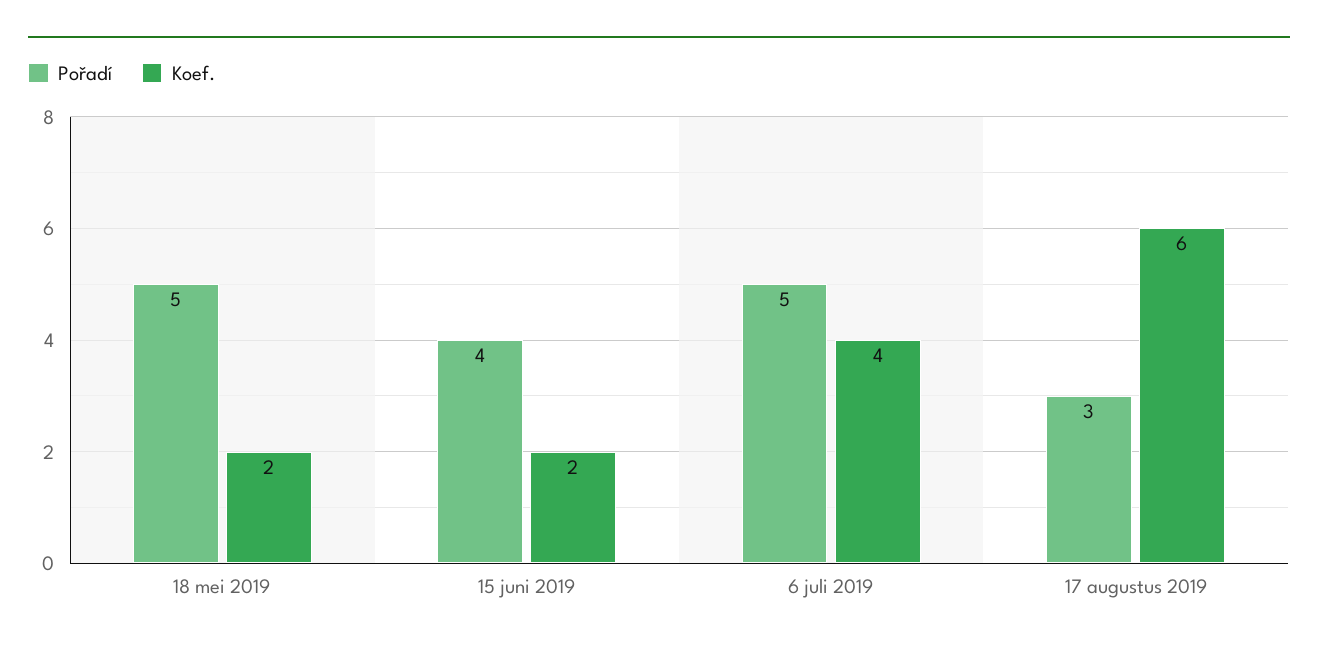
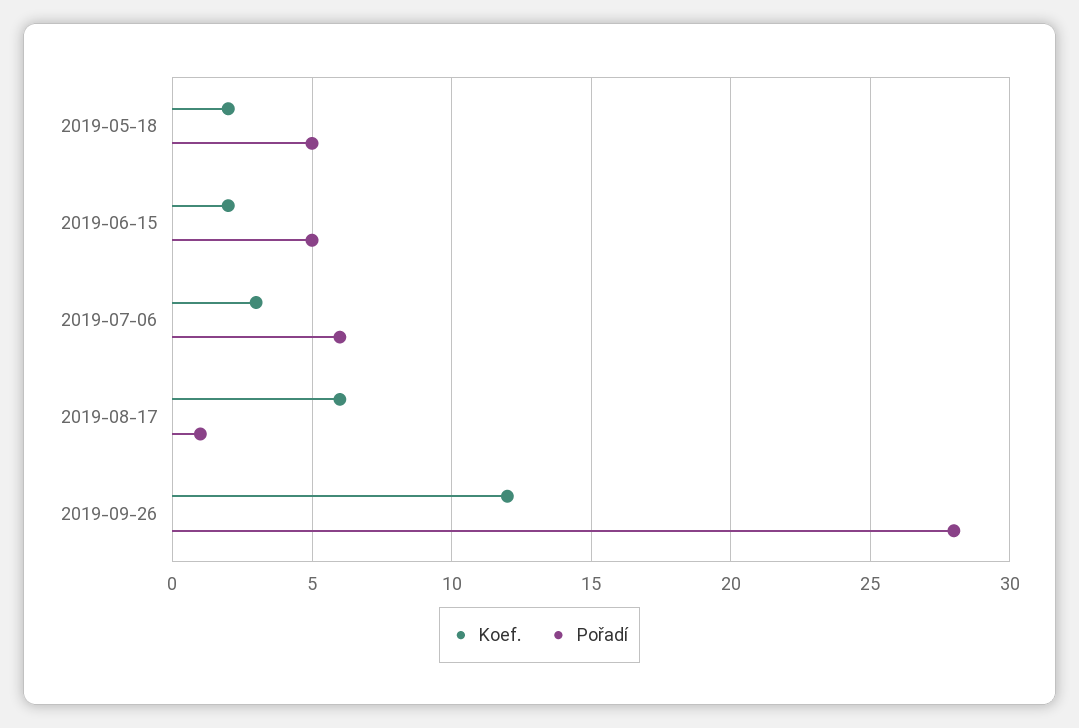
Pořadí, 15 juni 2019: 4 -> 5
Pořadí, 6 juli 2019: 5 -> 6
Koef., 6 juli 2019: 4 -> 3
Pořadí, 17 augustus 2019: 3 -> 1
Koef., 2019-09-26: none -> 12
Pořadí, 2019-09-26: none -> 28

